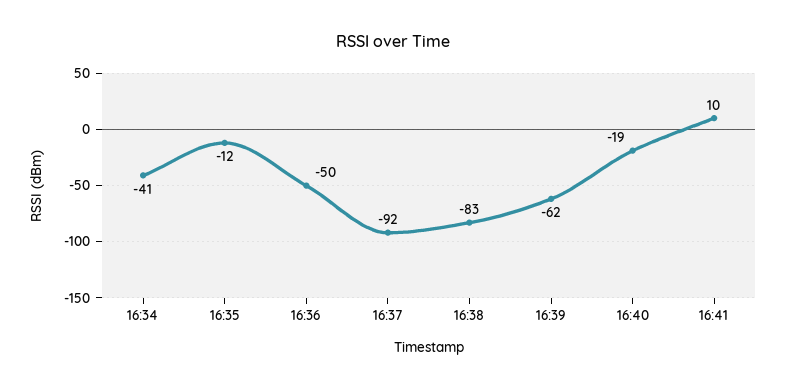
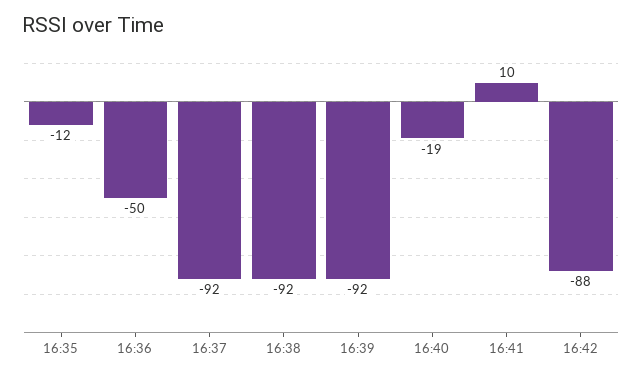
16:34: -41 -> none
16:38: -83 -> -92
16:39: -62 -> -92
16:42: none -> -88

